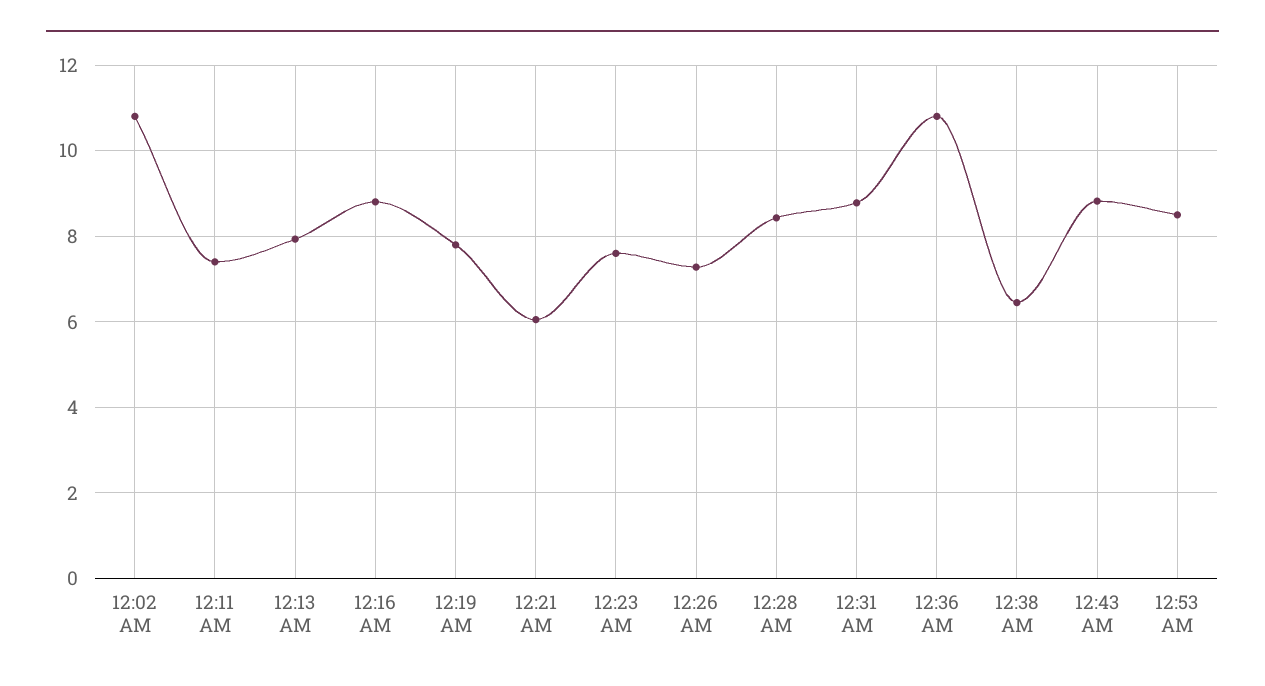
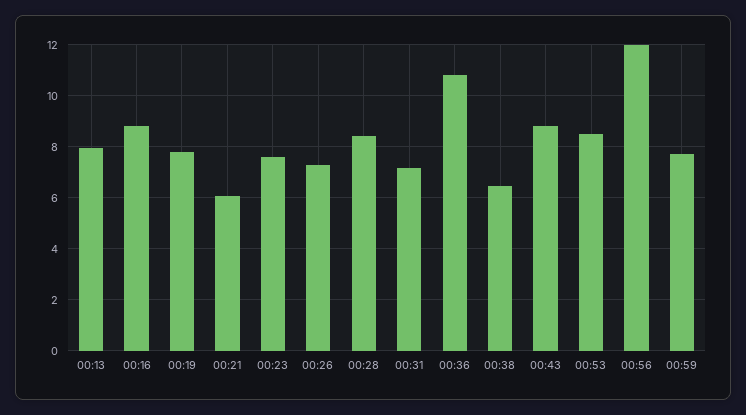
12:02 AM: 10.8 -> none
12:11 AM: 7.4 -> none
12:31 AM: 8.8 -> 7.25
00:56: none -> 12
00:59: none -> 7.75

